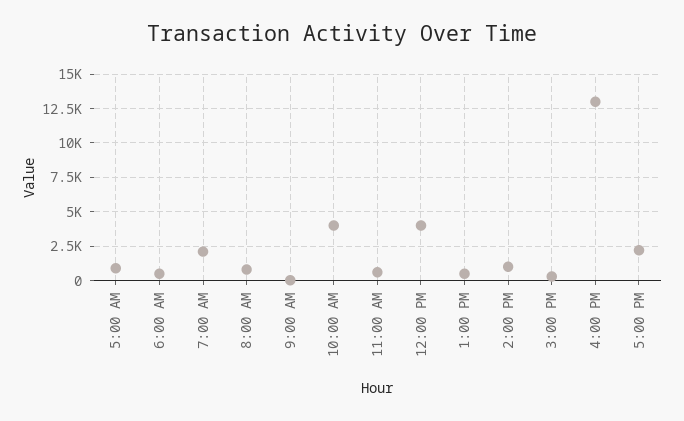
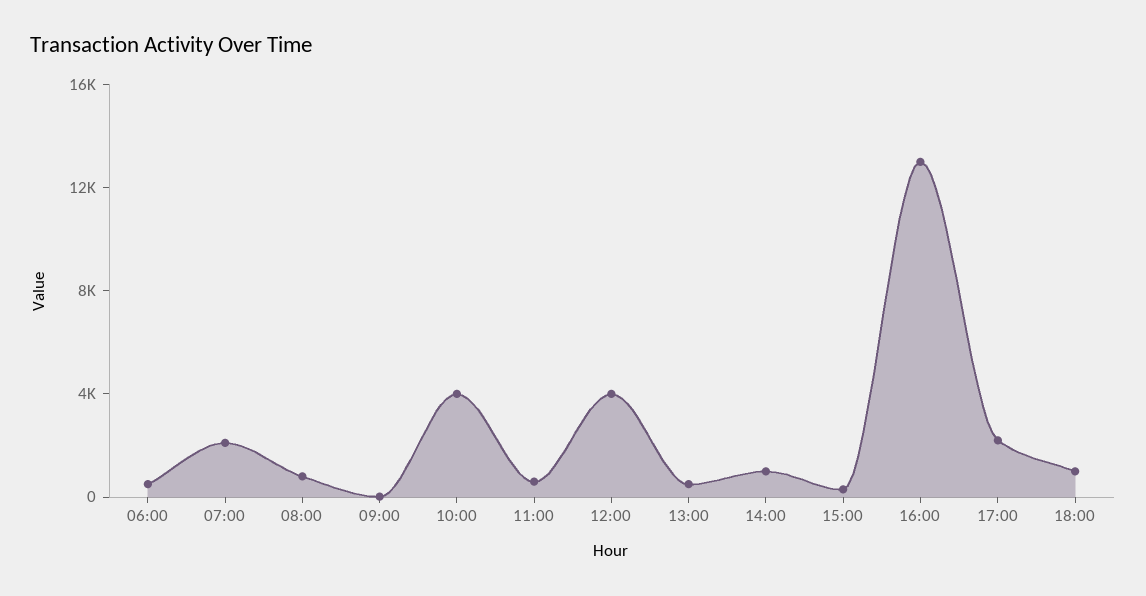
5:00 AM: 1000 -> none
18:00: none -> 1000

